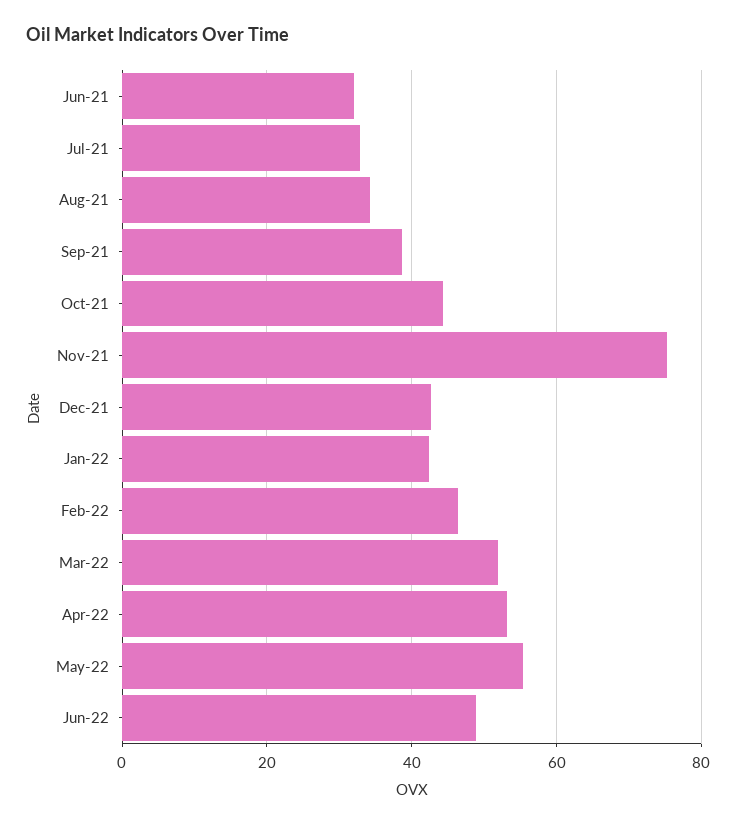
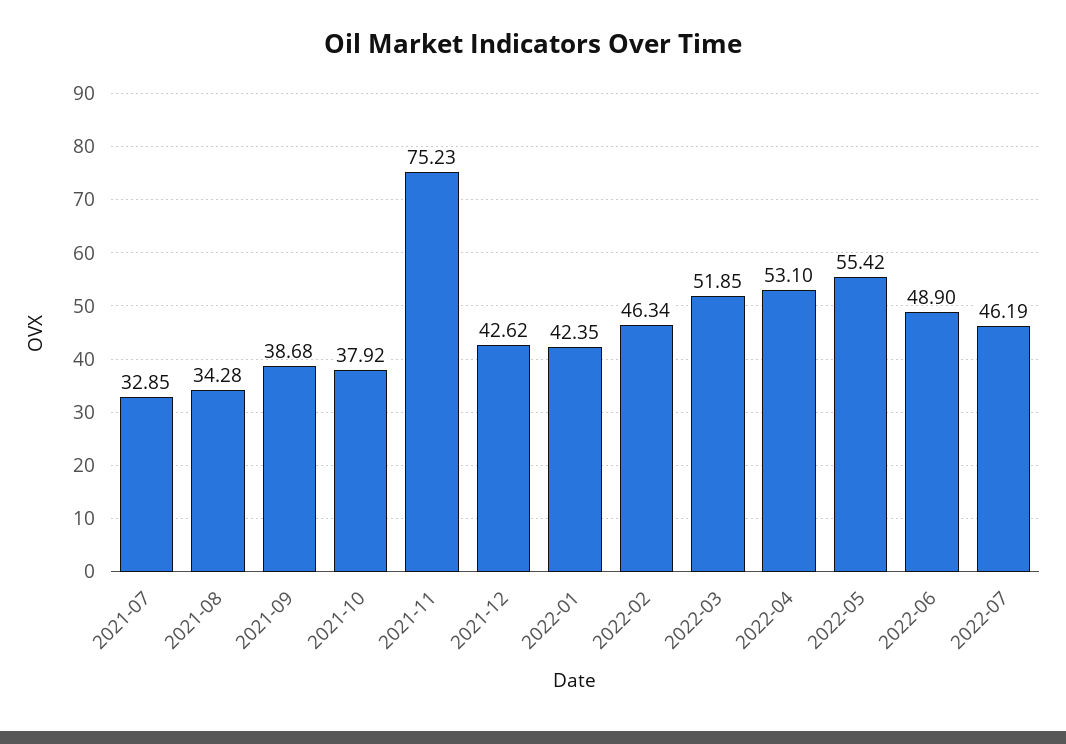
Jun-21: 32 -> none
Oct-21: 44 -> 37.92
2022-07: none -> 46.19

